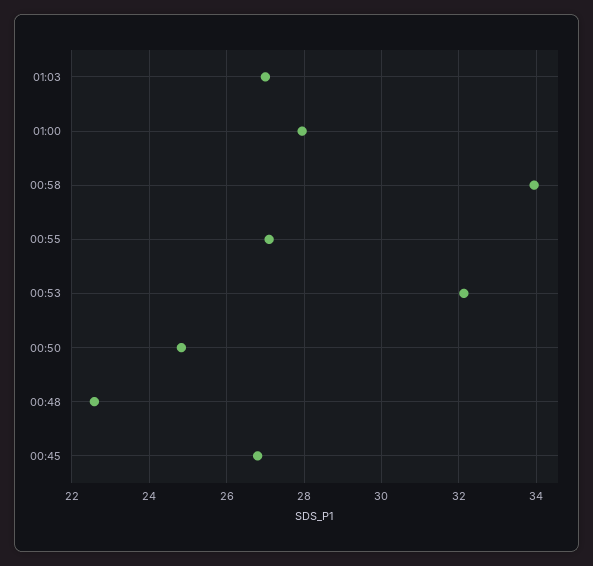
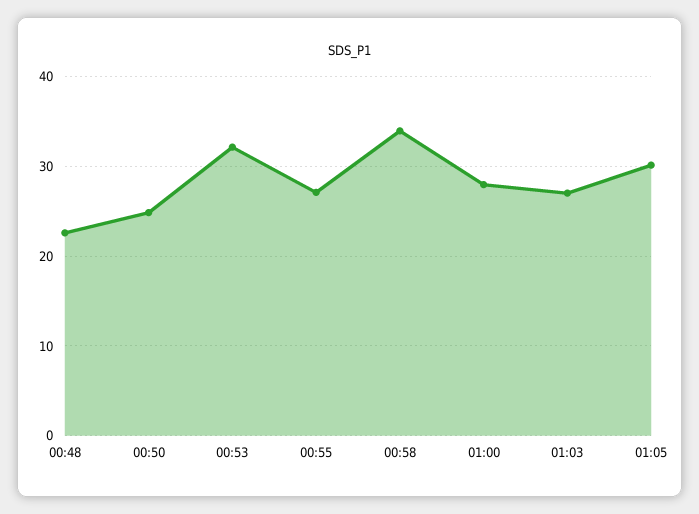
00:45: 26.8 -> none
01:05: none -> 30

